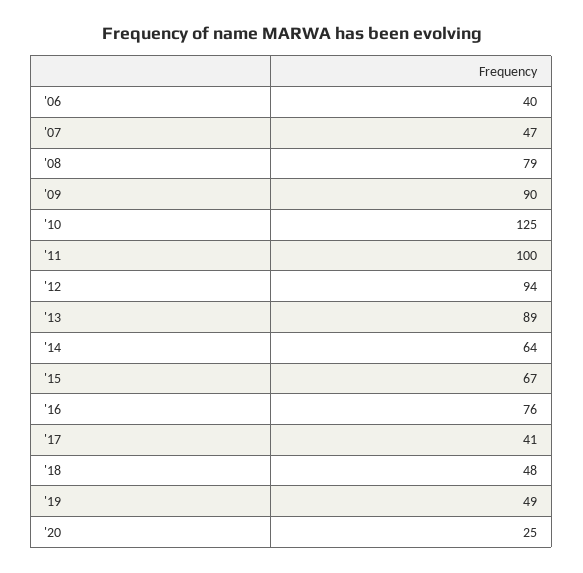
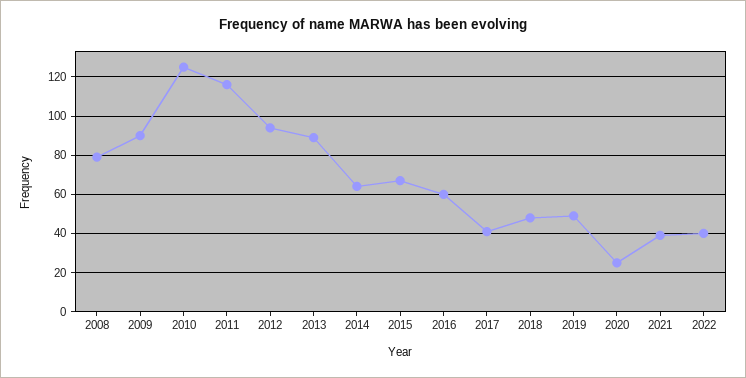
'06: 40 -> none
'07: 47 -> none
'11: 100 -> 115
'16: 76 -> 60
2021: none -> 40
2022: none -> 40

